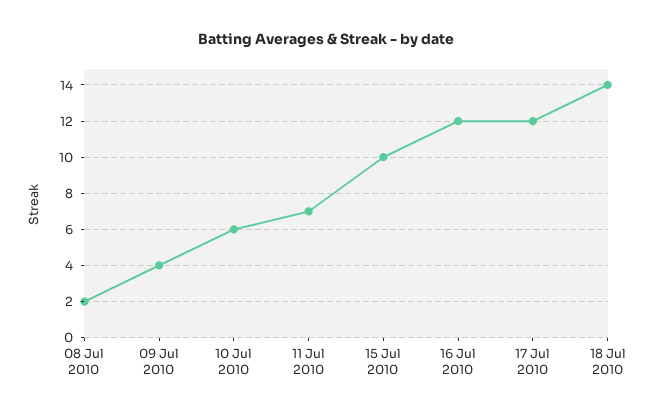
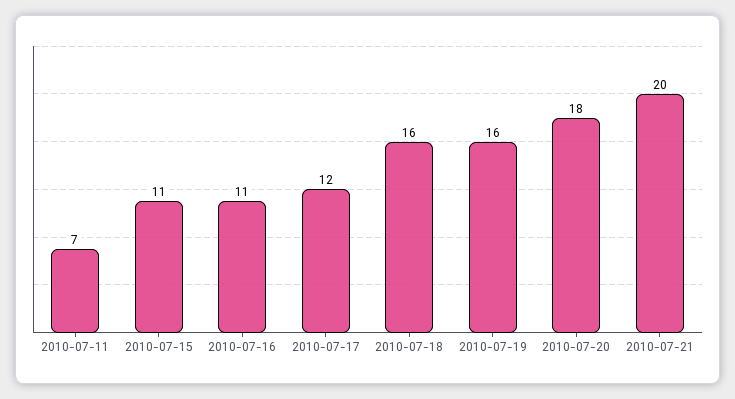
08 Jul 2010: 2 -> none
09 Jul 2010: 4 -> none
10 Jul 2010: 6 -> none
15 Jul 2010: 10 -> 11
16 Jul 2010: 12 -> 11
18 Jul 2010: 14 -> 16
2010-07-19: none -> 16
2010-07-20: none -> 18
2010-07-21: none -> 20

